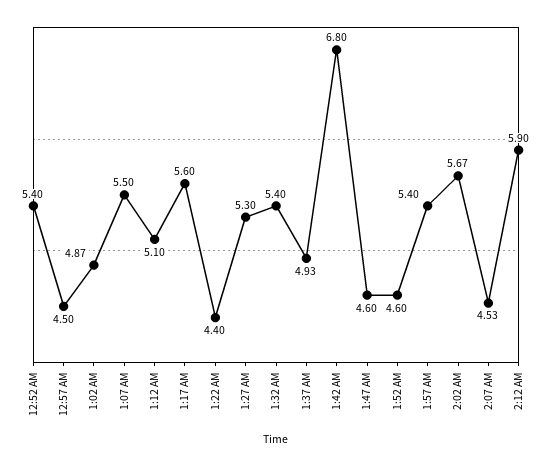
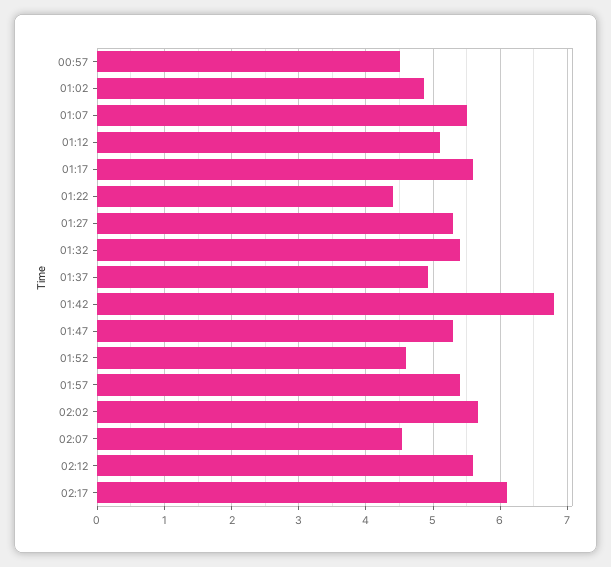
12:52 AM: 5.4 -> none
1:47 AM: 4.6 -> 5.3
2:12 AM: 5.9 -> 5.6
02:17: none -> 6.1

